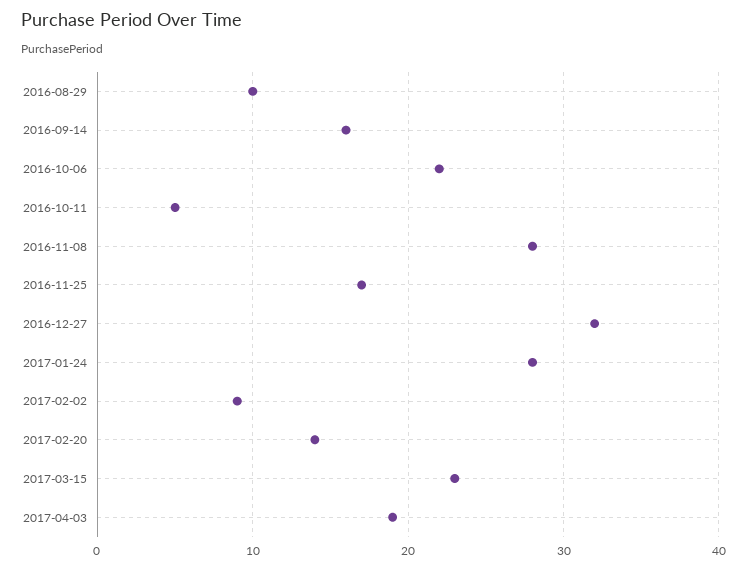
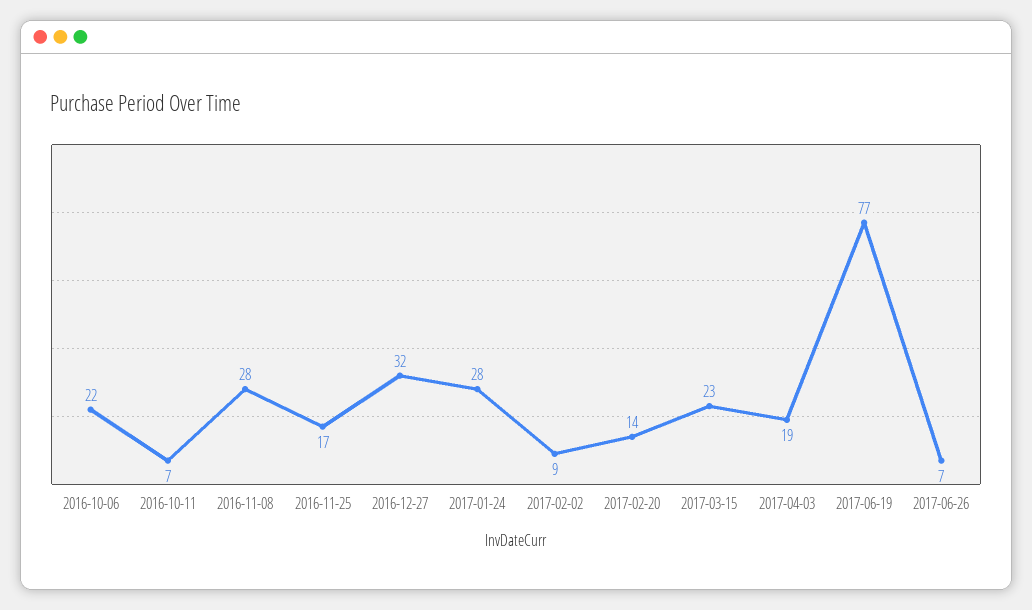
2016-08-29: 10 -> none
2016-09-14: 16 -> none
2016-10-11: 5 -> 7
2017-06-19: none -> 77
2017-06-26: none -> 7

